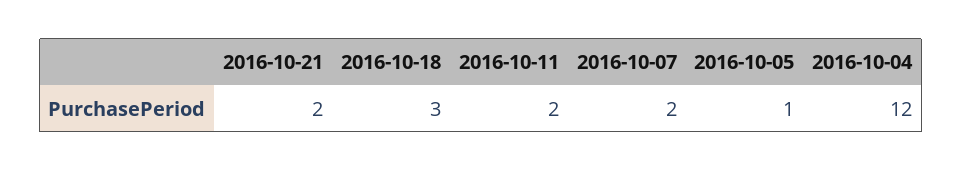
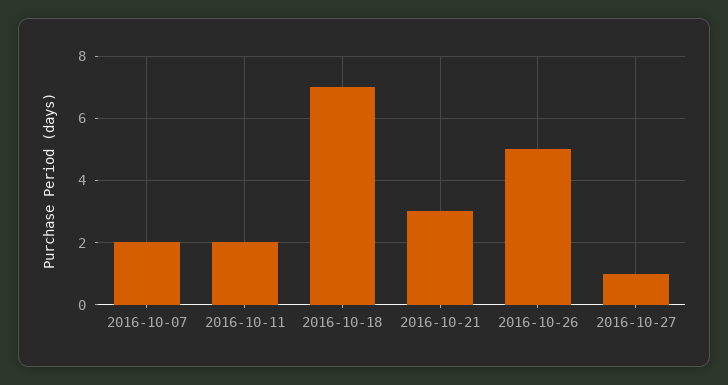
2016-10-21: 2 -> 3
2016-10-18: 3 -> 7
2016-10-05: 1 -> none
2016-10-04: 12 -> none
2016-10-26: none -> 5
2016-10-27: none -> 1

